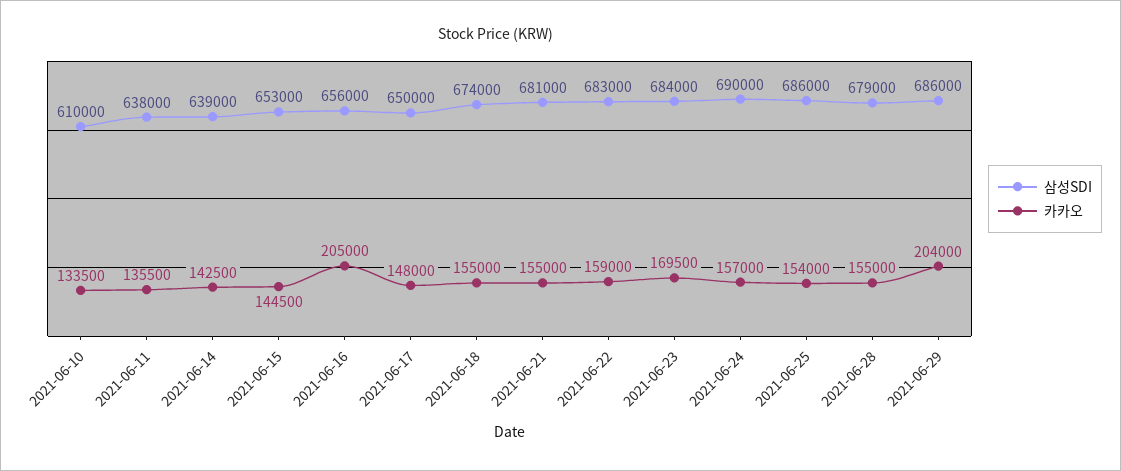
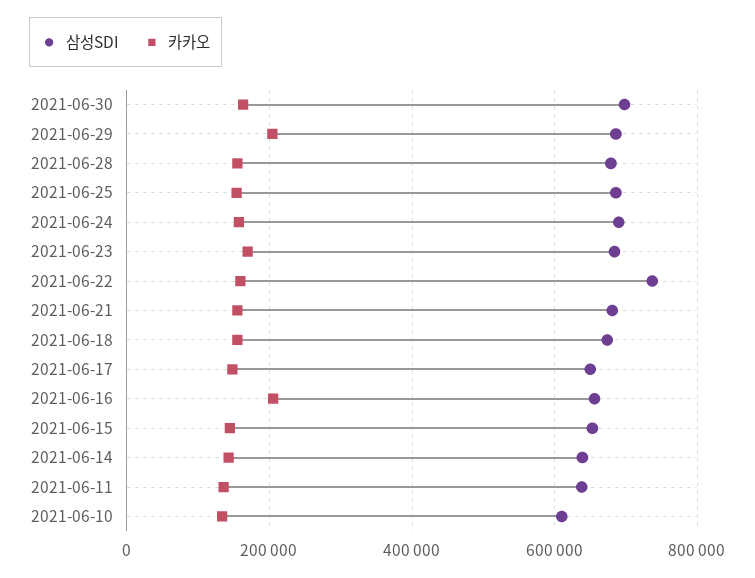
삼성SDI, 2021-06-22: 683000 -> 740000
삼성SDI, 2021-06-30: none -> 700000
카카오, 2021-06-30: none -> 160000

